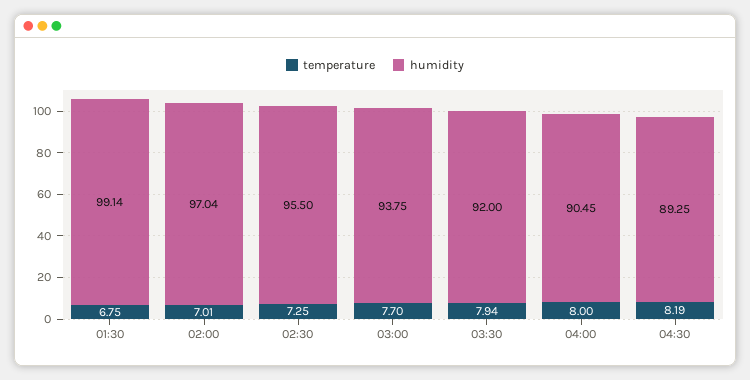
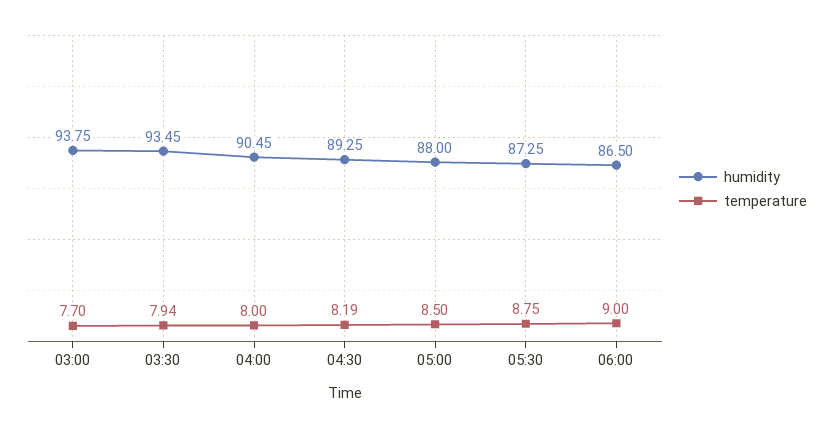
temperature, 01:30: 6.75 -> none
humidity, 01:30: 99.14 -> none
temperature, 02:00: 7.01 -> none
humidity, 02:00: 97.04 -> none
temperature, 02:30: 7.25 -> none
humidity, 02:30: 95.5 -> none
humidity, 03:30: 92 -> 93.45
humidity, 05:00: none -> 88
temperature, 05:00: none -> 8.5
humidity, 05:30: none -> 87.25
temperature, 05:30: none -> 8.75
humidity, 06:00: none -> 86.5
temperature, 06:00: none -> 9

